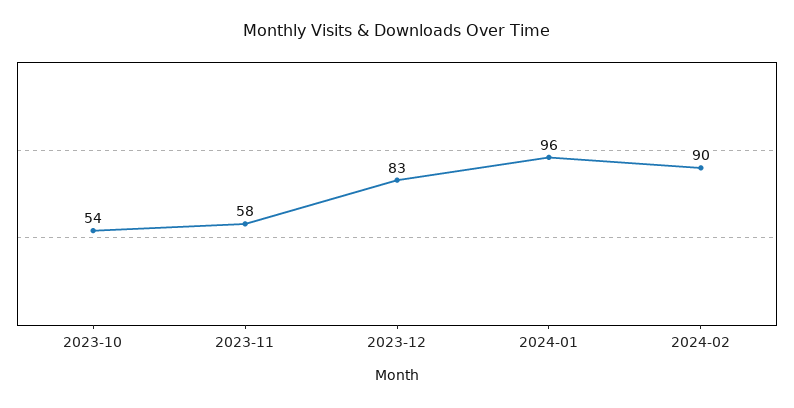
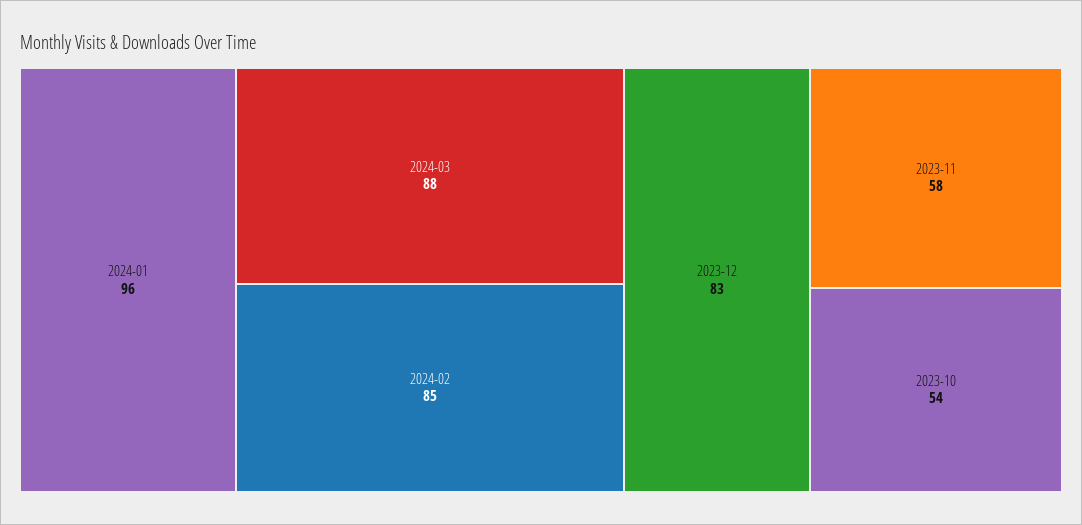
2024-02: 90 -> 85
2024-03: none -> 88

